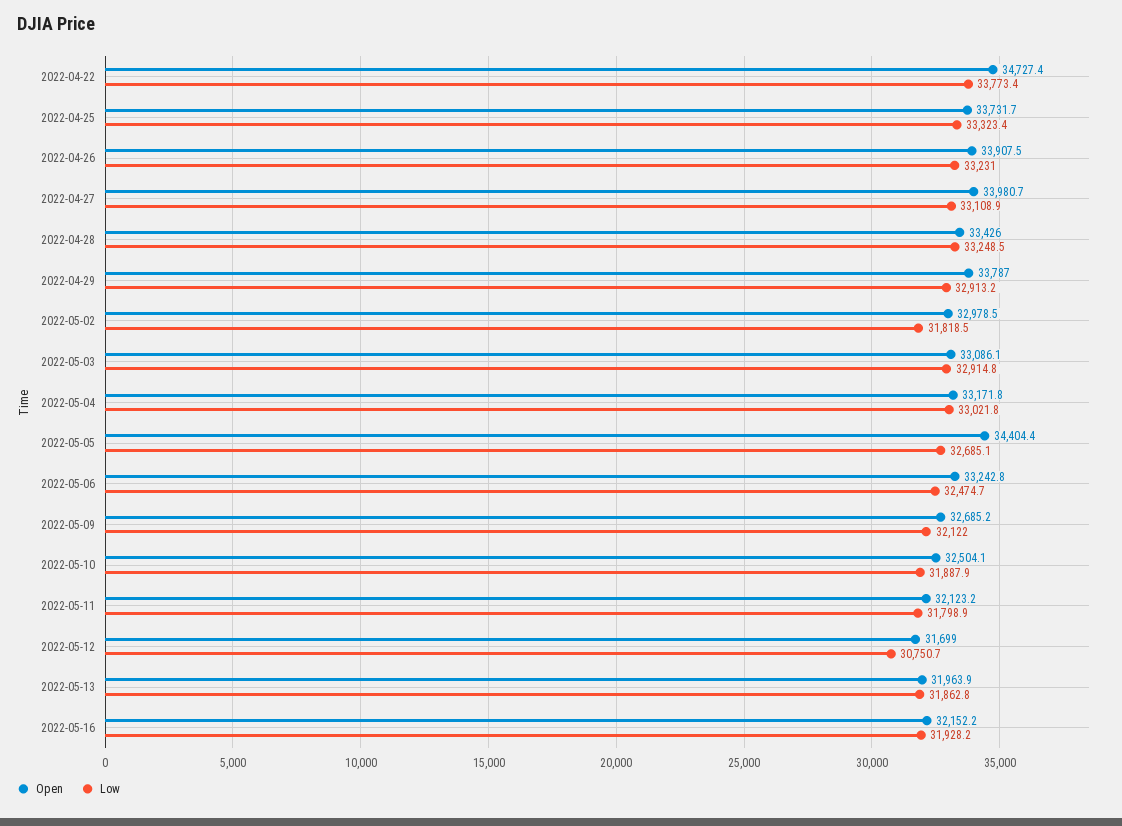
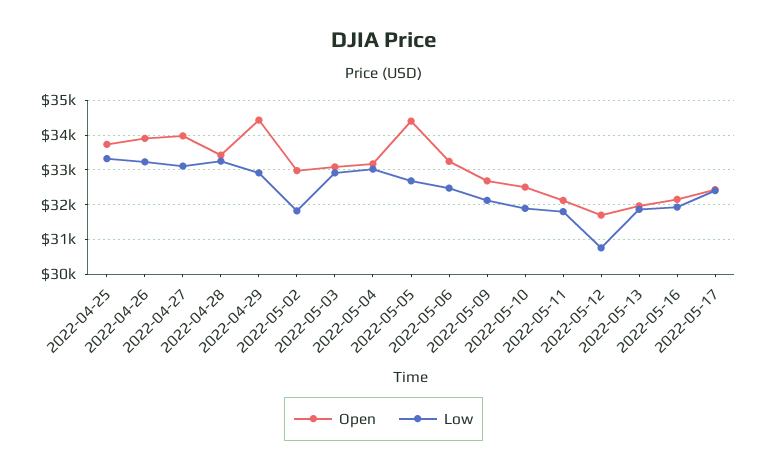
Open, 2022-04-22: 34727.4 -> none
Low, 2022-04-22: 33773.4 -> none
Open, 2022-04-29: 33787 -> 34400
Open, 2022-05-17: none -> 32400
Low, 2022-05-17: none -> 32400

